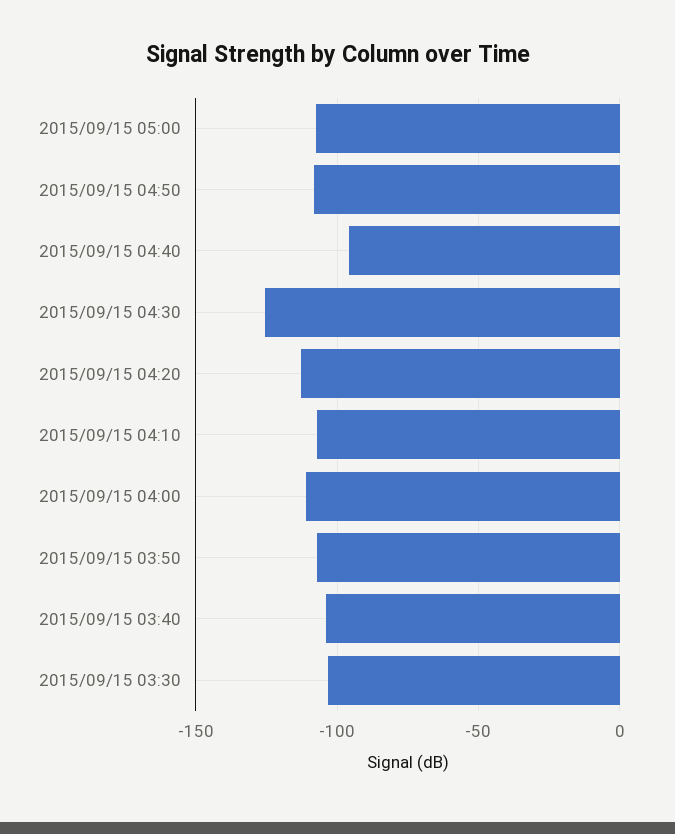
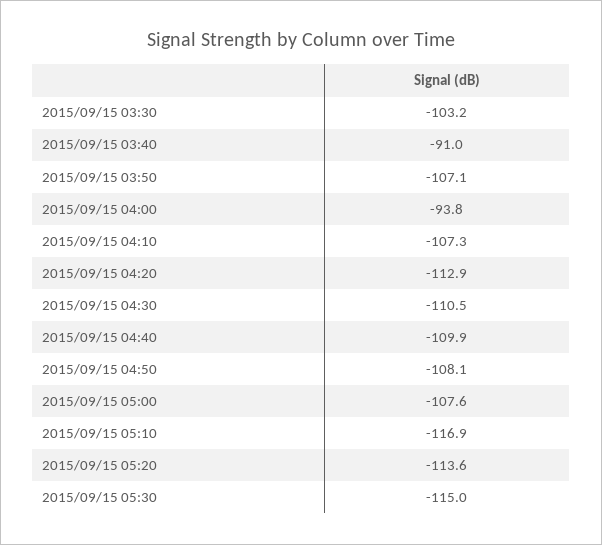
2015/09/15 04:40: -95 -> -109.9
2015/09/15 04:30: -125 -> -110.5
2015/09/15 04:00: -110 -> -93.8
2015/09/15 03:40: -105 -> -91
2015/09/15 05:10: none -> -116.9
2015/09/15 05:20: none -> -113.6
2015/09/15 05:30: none -> -115

